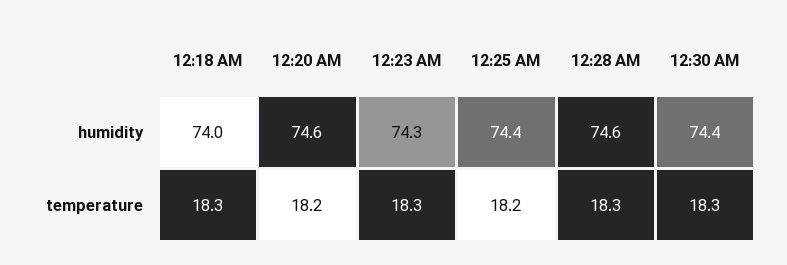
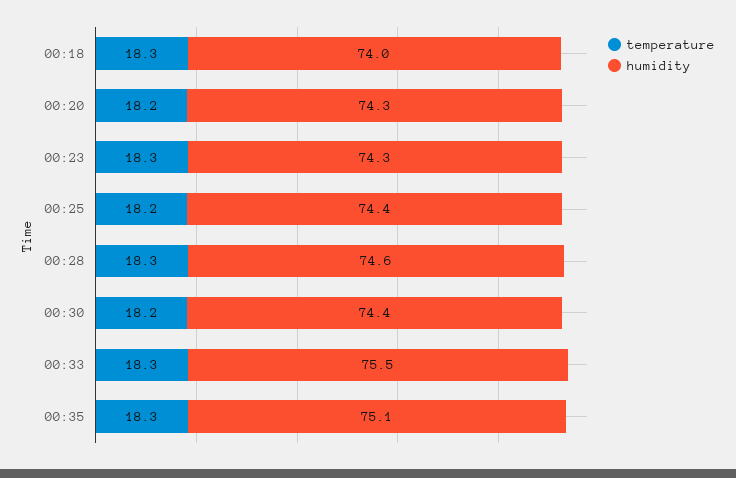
humidity, 12:20 AM: 74.6 -> 74.3
temperature, 12:30 AM: 18.3 -> 18.2
temperature, 00:33: none -> 18.3
humidity, 00:33: none -> 75.5
temperature, 00:35: none -> 18.3
humidity, 00:35: none -> 75.1

